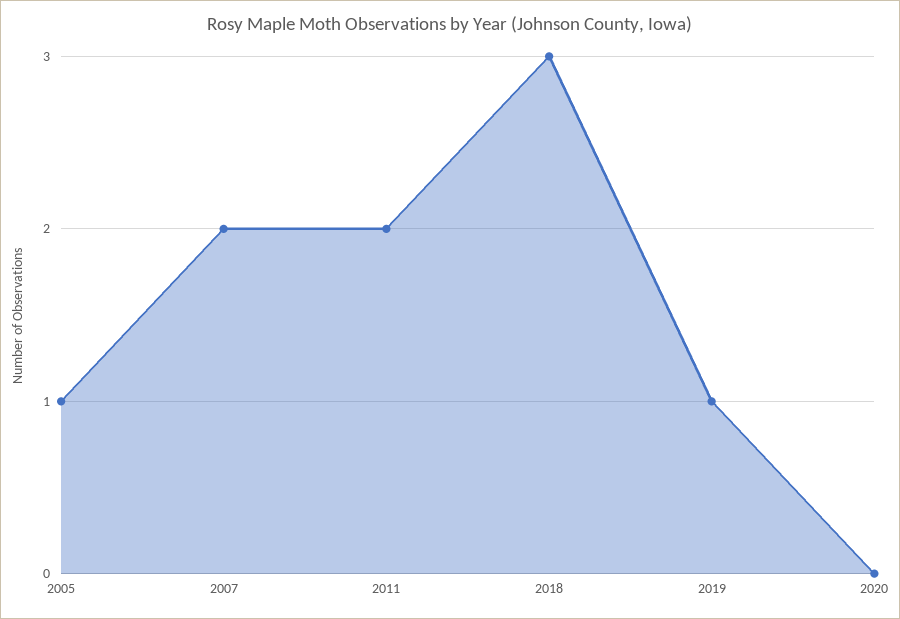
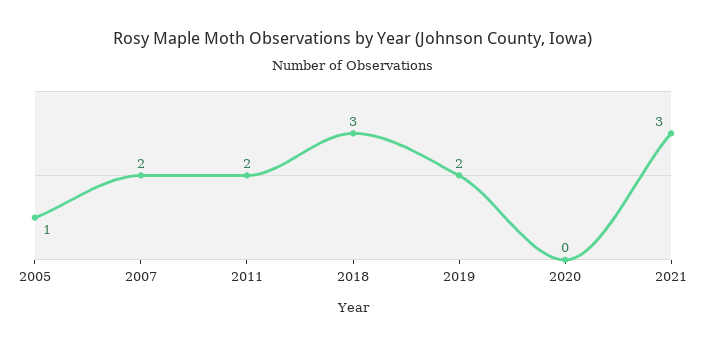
2019: 1 -> 2
2021: none -> 3

